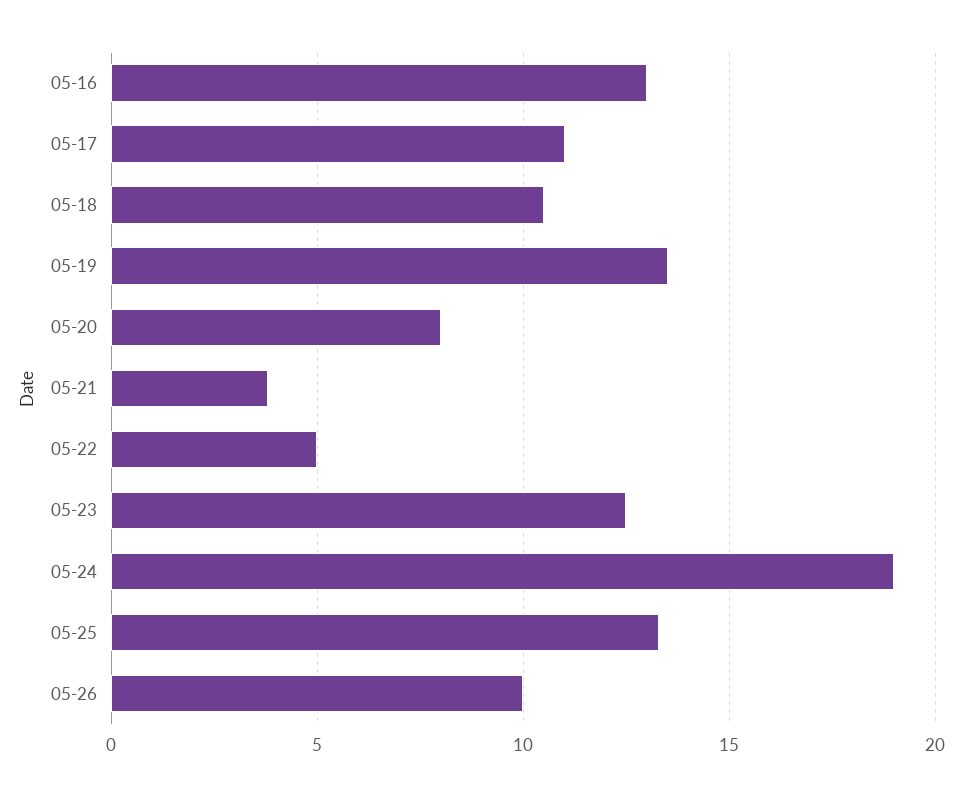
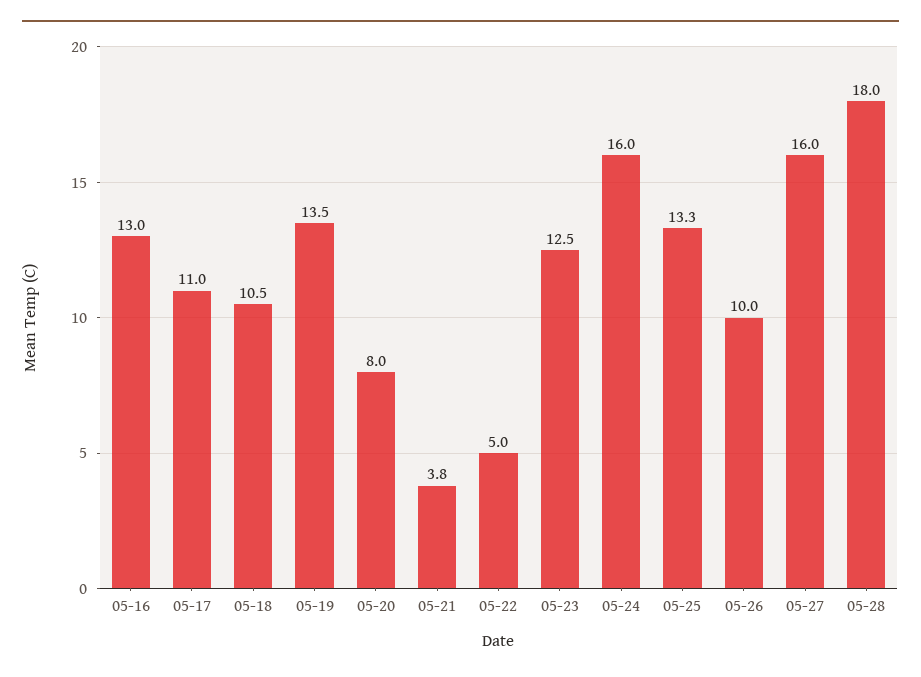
05-24: 19 -> 16
05-27: none -> 16
05-28: none -> 18

